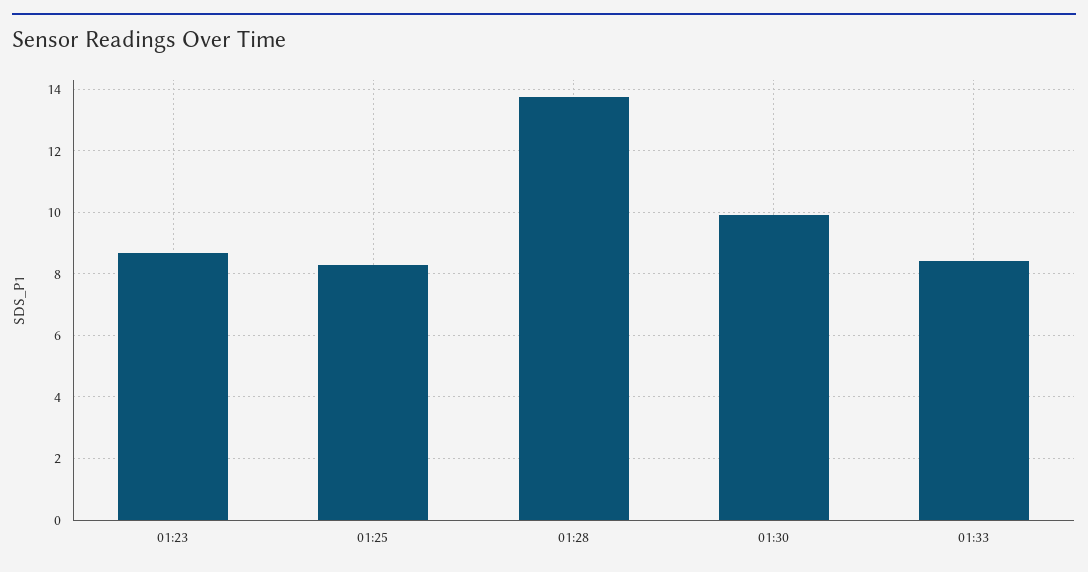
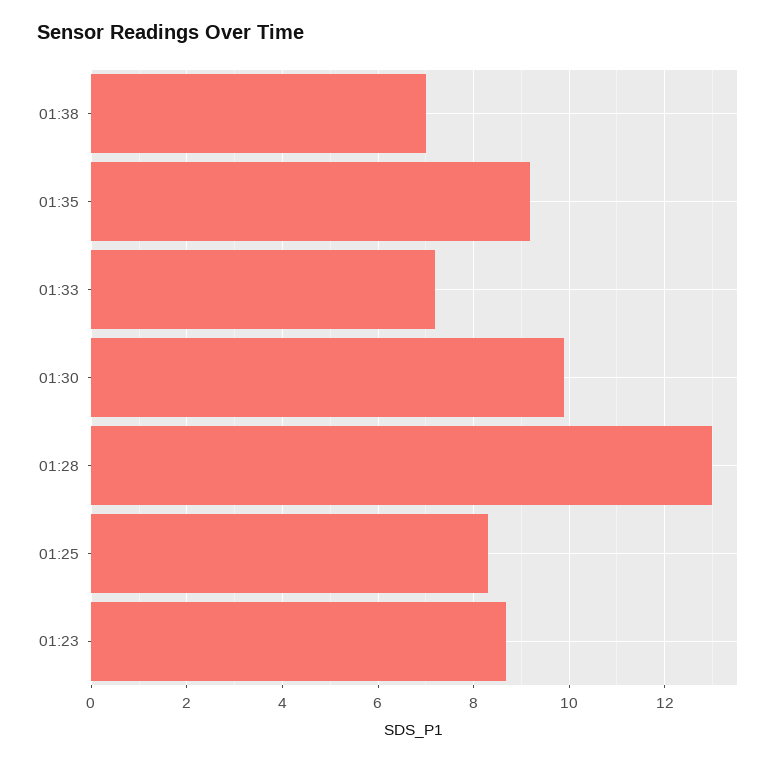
01:28: 13.8 -> 13
01:33: 8.4 -> 7.2
01:38: none -> 7
01:35: none -> 9.2

